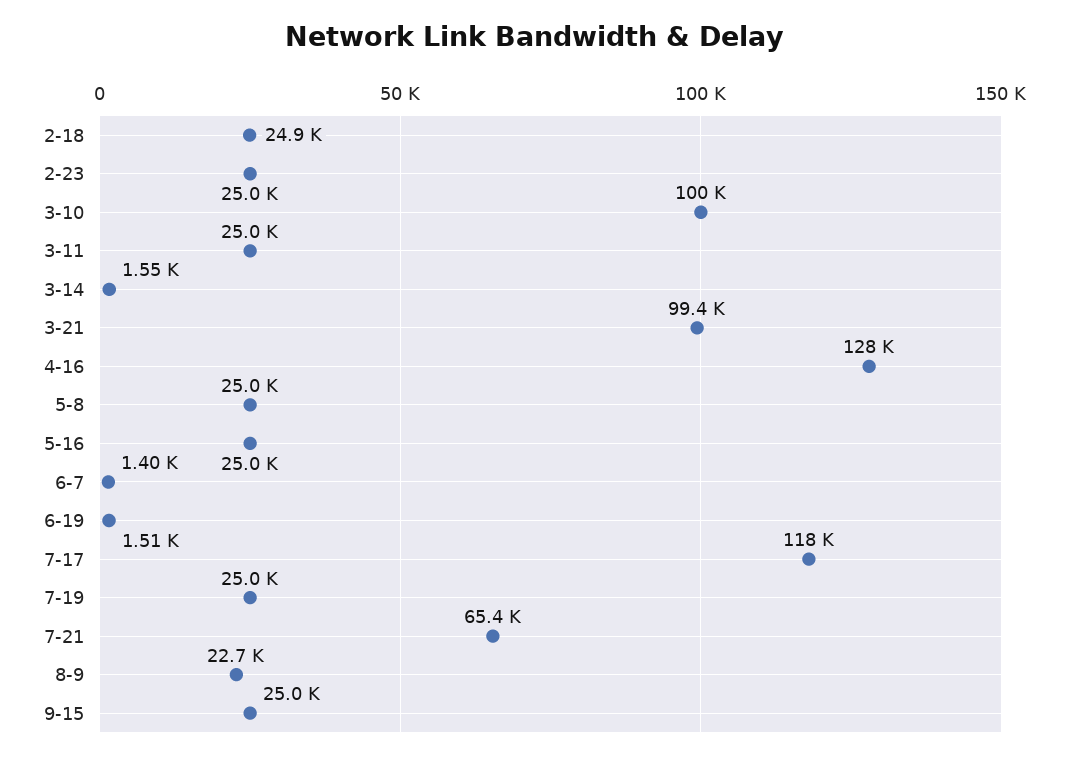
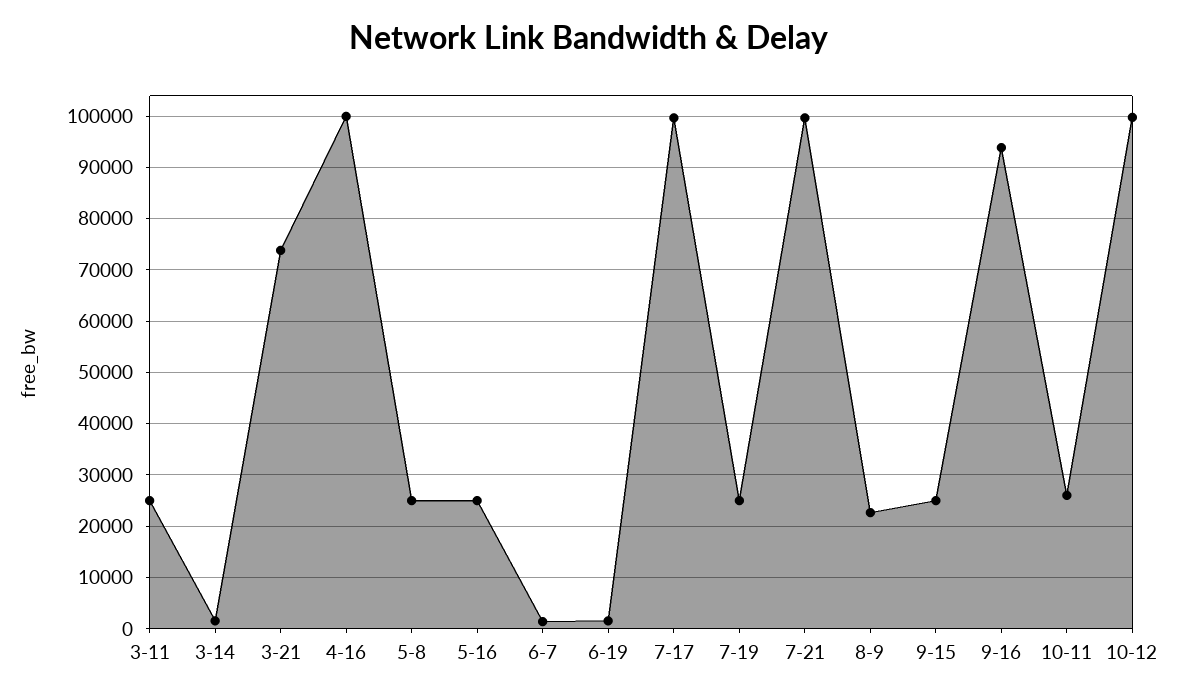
2-18: 24900 -> none
2-23: 25000 -> none
3-10: 100000 -> none
3-21: 99400 -> 74000
4-16: 128000 -> 100000
7-17: 118000 -> 100000
7-21: 65400 -> 100000
9-16: none -> 94000
10-11: none -> 26000
10-12: none -> 100000

